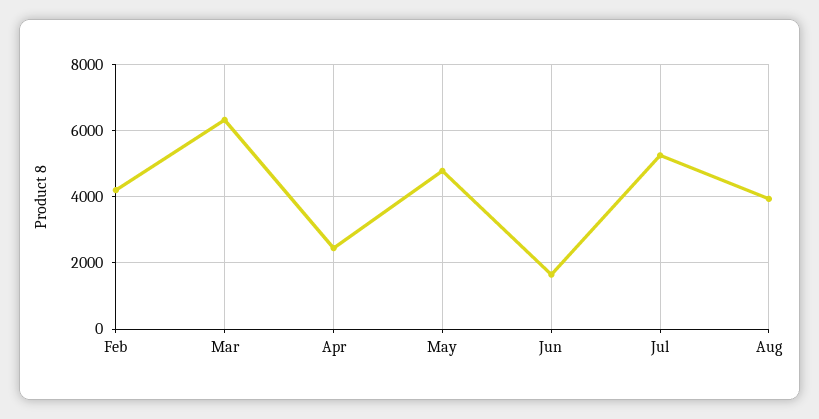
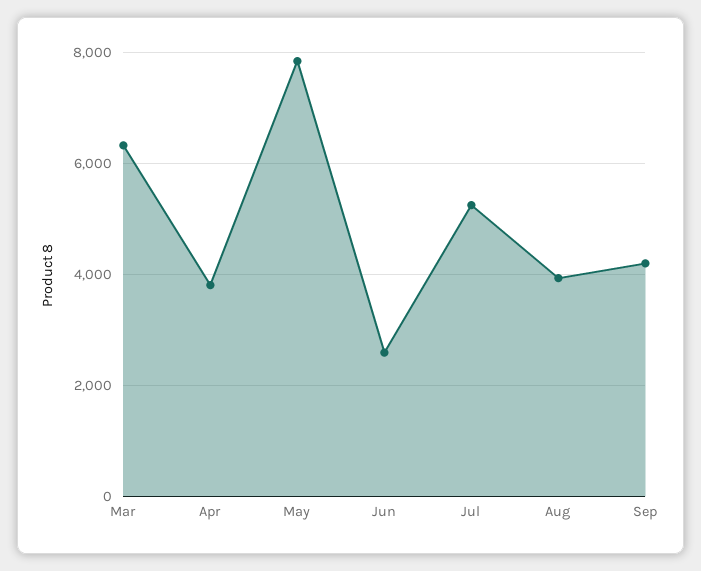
Feb: 4200 -> none
Apr: 2400 -> 3800
May: 4800 -> 7800
Jun: 1600 -> 2600
Sep: none -> 4200

